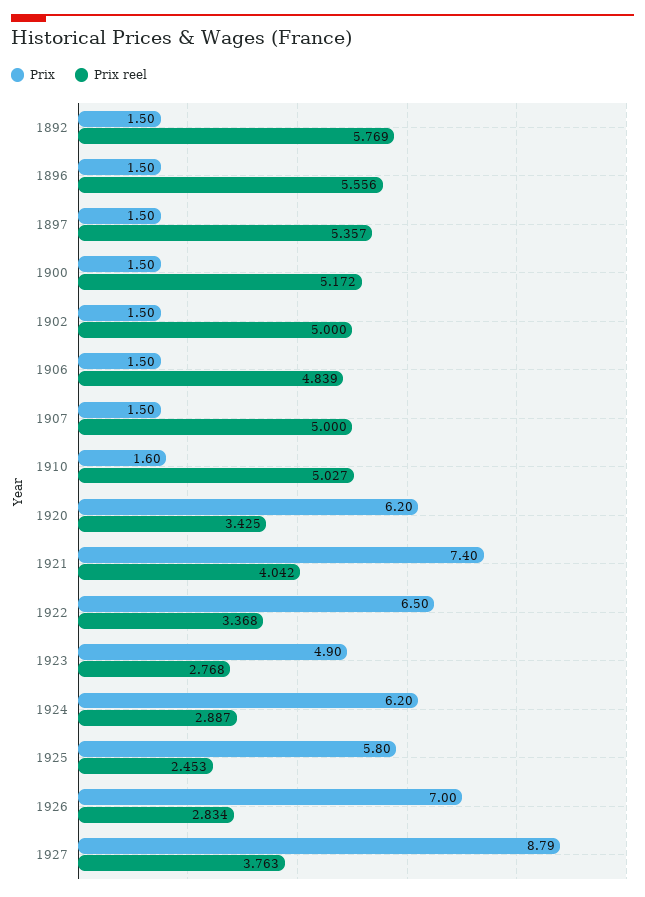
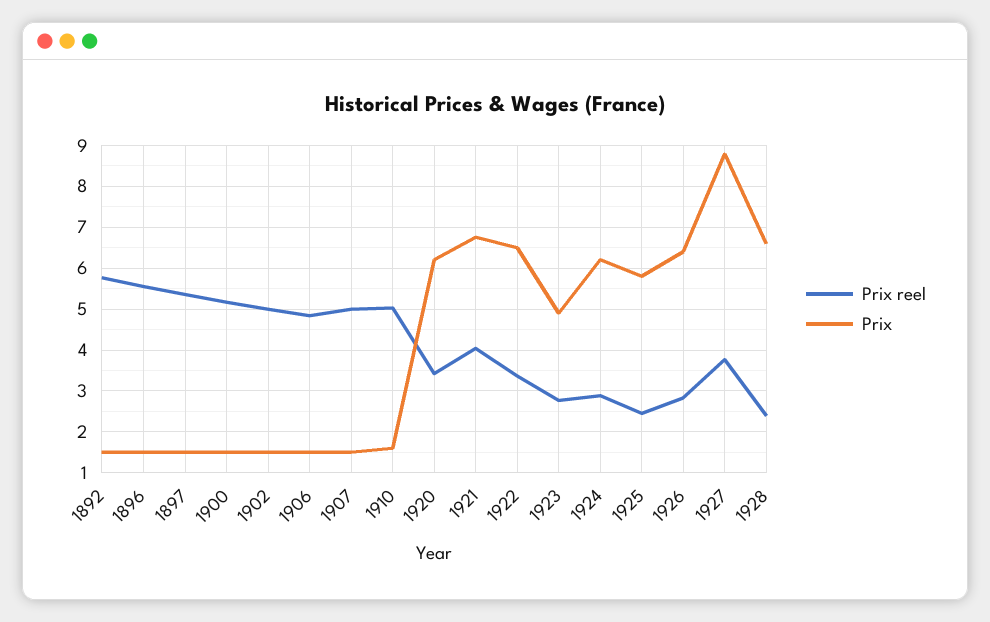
Prix, 1921: 7.4 -> 6.8
Prix, 1926: 7 -> 6.4
Prix reel, 1928: none -> 2.4
Prix, 1928: none -> 6.6

